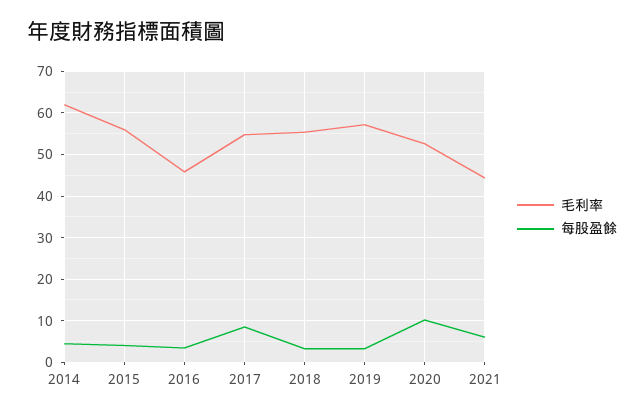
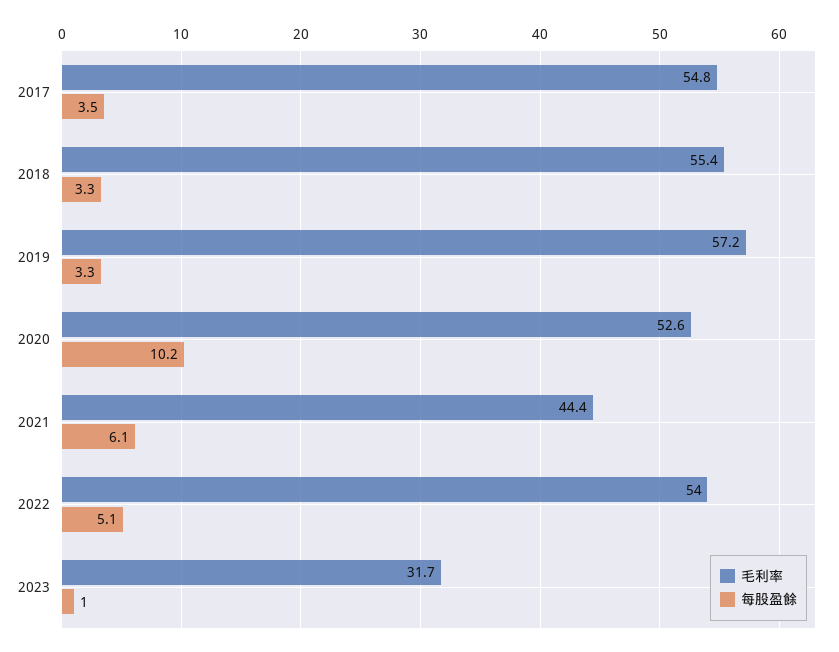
毛利率, 2014: 62 -> none
每股盈餘, 2014: 4 -> none
毛利率, 2015: 56 -> none
每股盈餘, 2015: 4 -> none
毛利率, 2016: 46 -> none
每股盈餘, 2016: 4 -> none
每股盈餘, 2017: 8 -> 3.5
毛利率, 2022: none -> 54
每股盈餘, 2022: none -> 5.1
毛利率, 2023: none -> 31.7
每股盈餘, 2023: none -> 1

